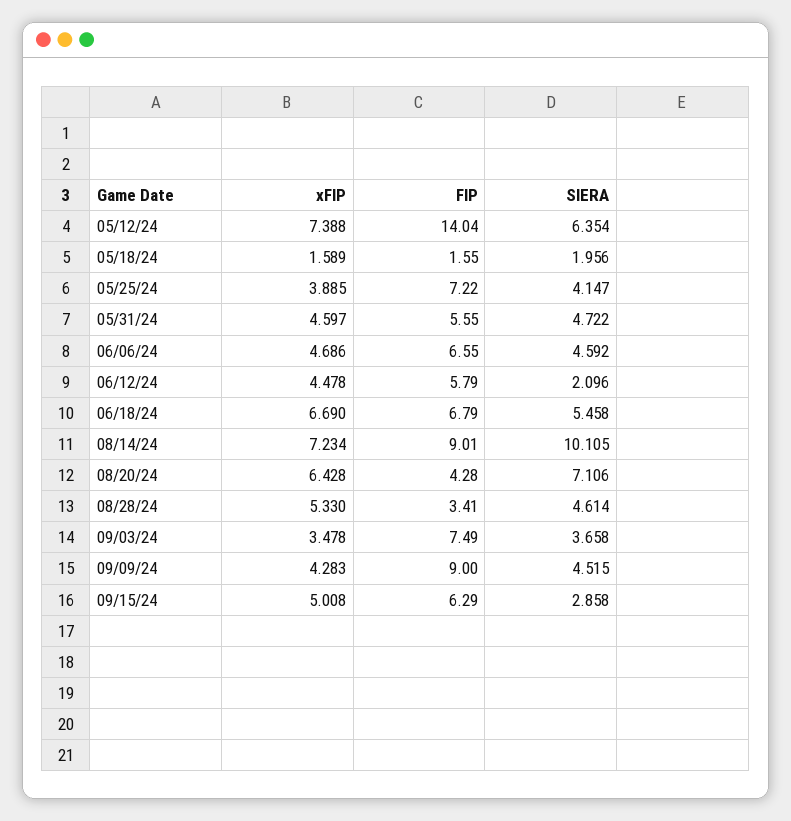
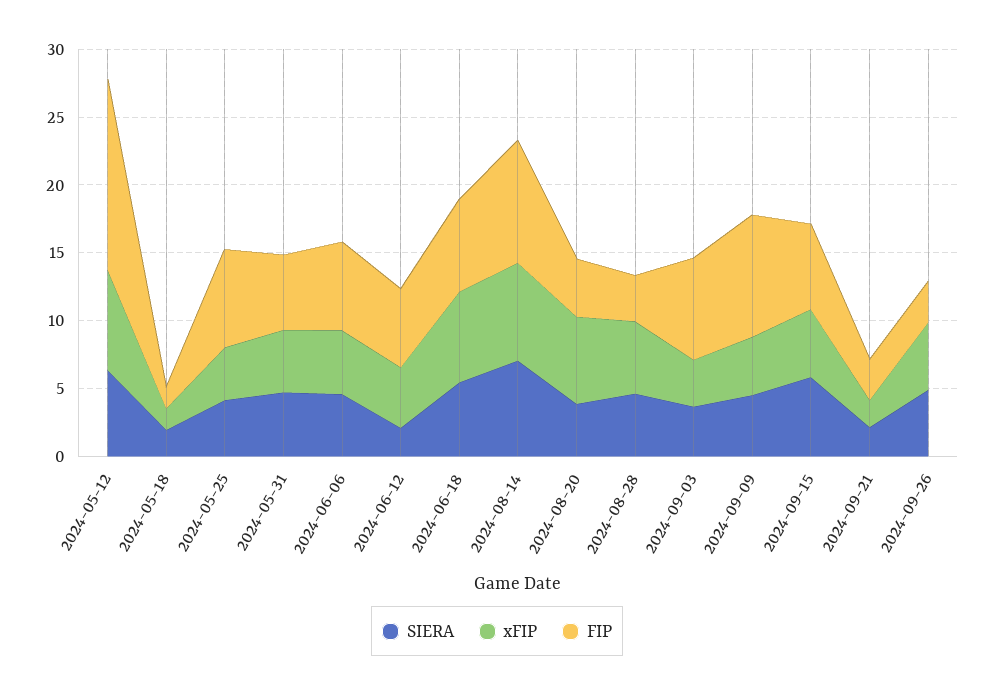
SIERA, 08/14/24: 10.105 -> 7
SIERA, 08/20/24: 7.106 -> 4
SIERA, 09/15/24: 2.858 -> 6
SIERA, 2024-09-21: none -> 2
xFIP, 2024-09-21: none -> 2
FIP, 2024-09-21: none -> 3
SIERA, 2024-09-26: none -> 5
xFIP, 2024-09-26: none -> 5
FIP, 2024-09-26: none -> 3

